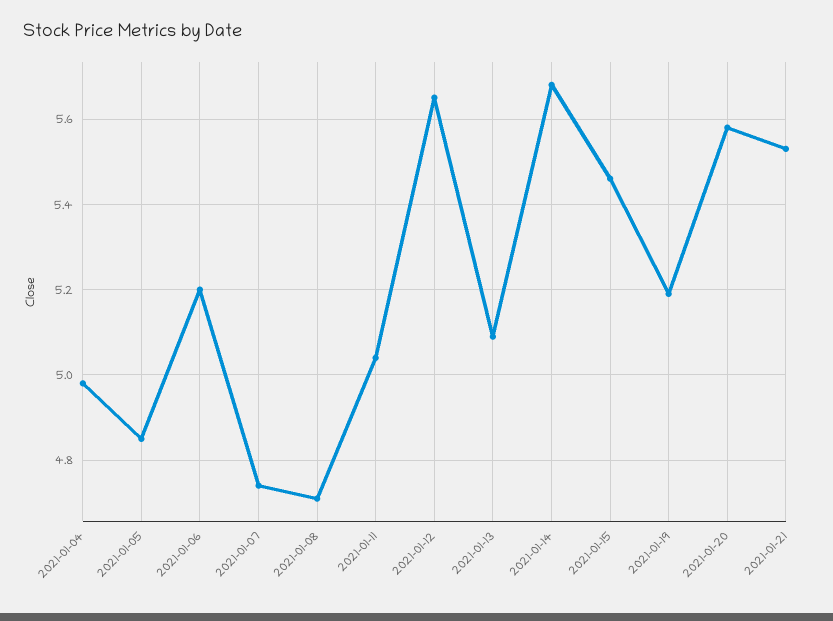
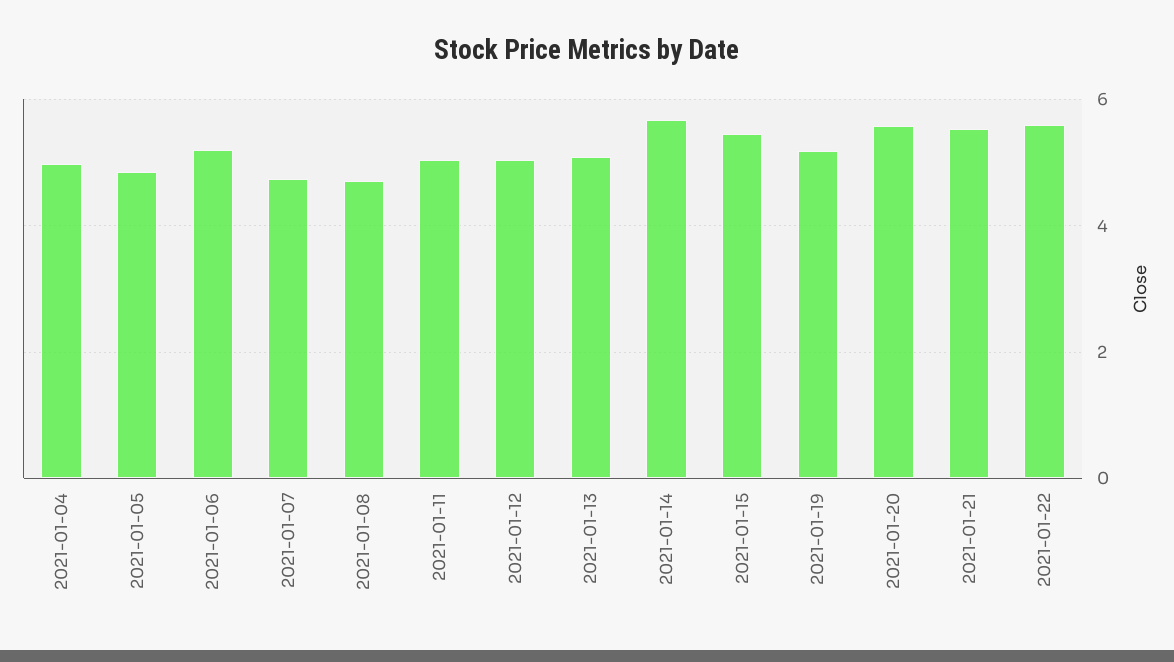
2021-01-12: 5.65 -> 5
2021-01-22: none -> 5.6

